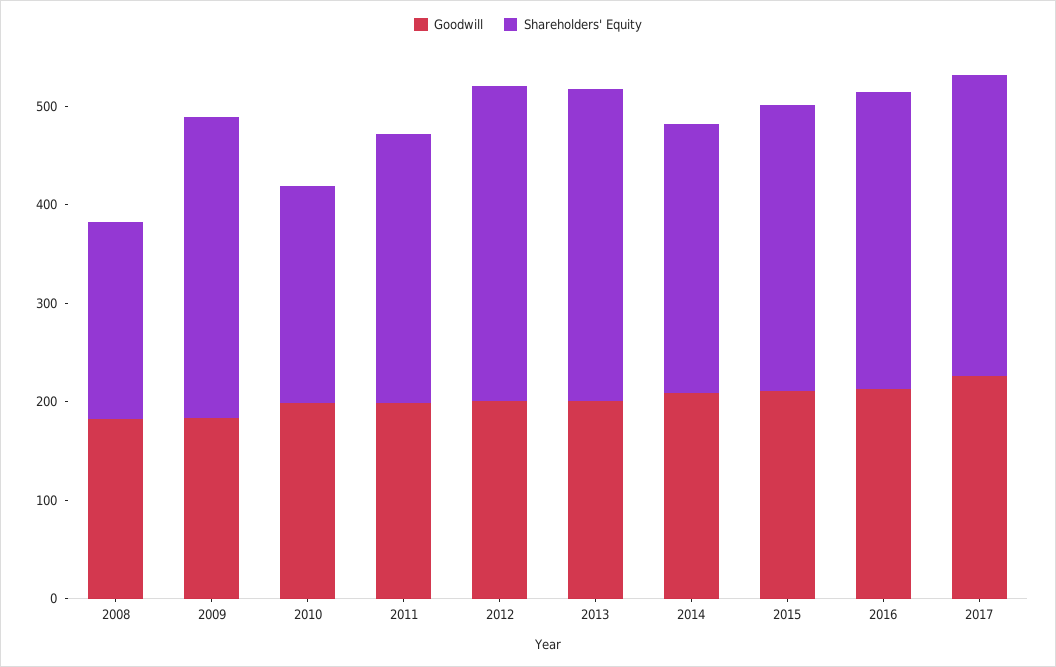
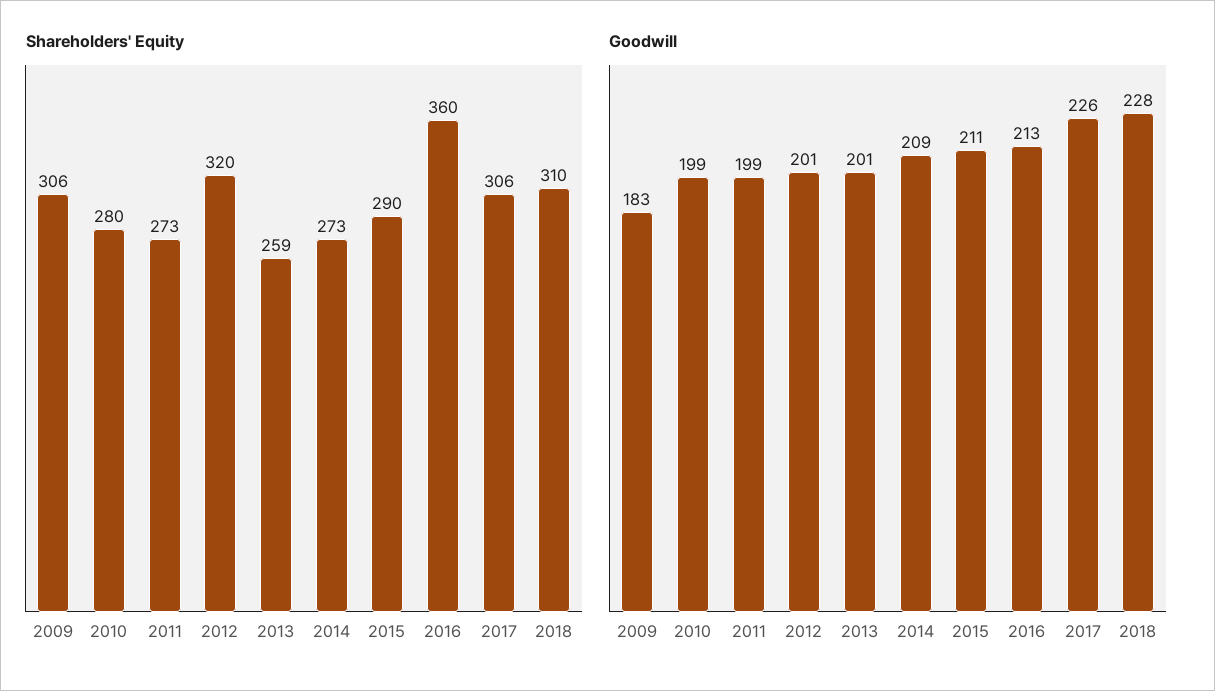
Goodwill, 2008: 180 -> none
Shareholders' Equity, 2008: 200 -> none
Shareholders' Equity, 2010: 220 -> 280
Shareholders' Equity, 2013: 320 -> 259
Shareholders' Equity, 2016: 300 -> 360
Shareholders' Equity, 2018: none -> 310
Goodwill, 2018: none -> 228

